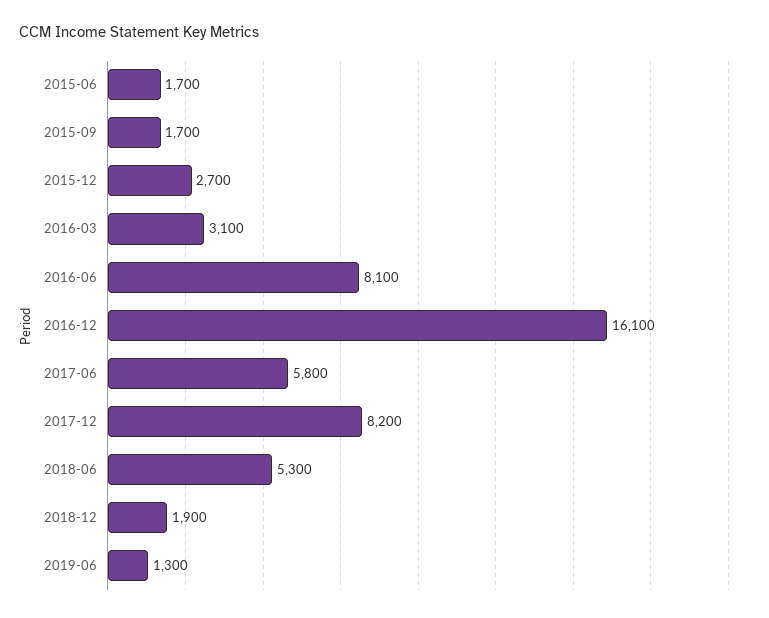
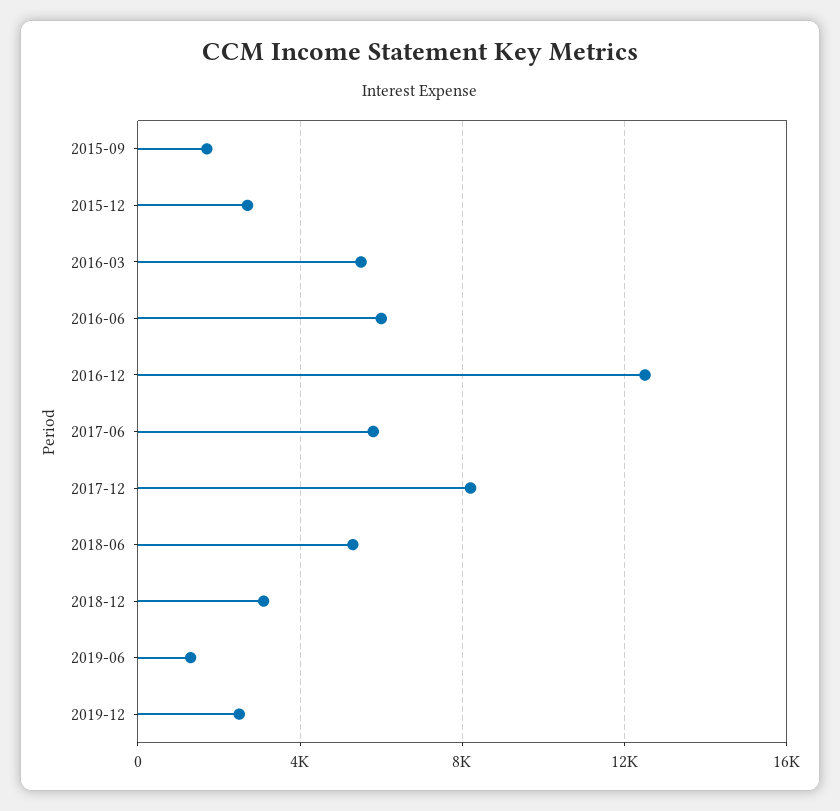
2015-06: 1700 -> none
2016-03: 3100 -> 5500
2016-06: 8100 -> 6000
2016-12: 16100 -> 12500
2018-12: 1900 -> 3000
2019-12: none -> 2500

